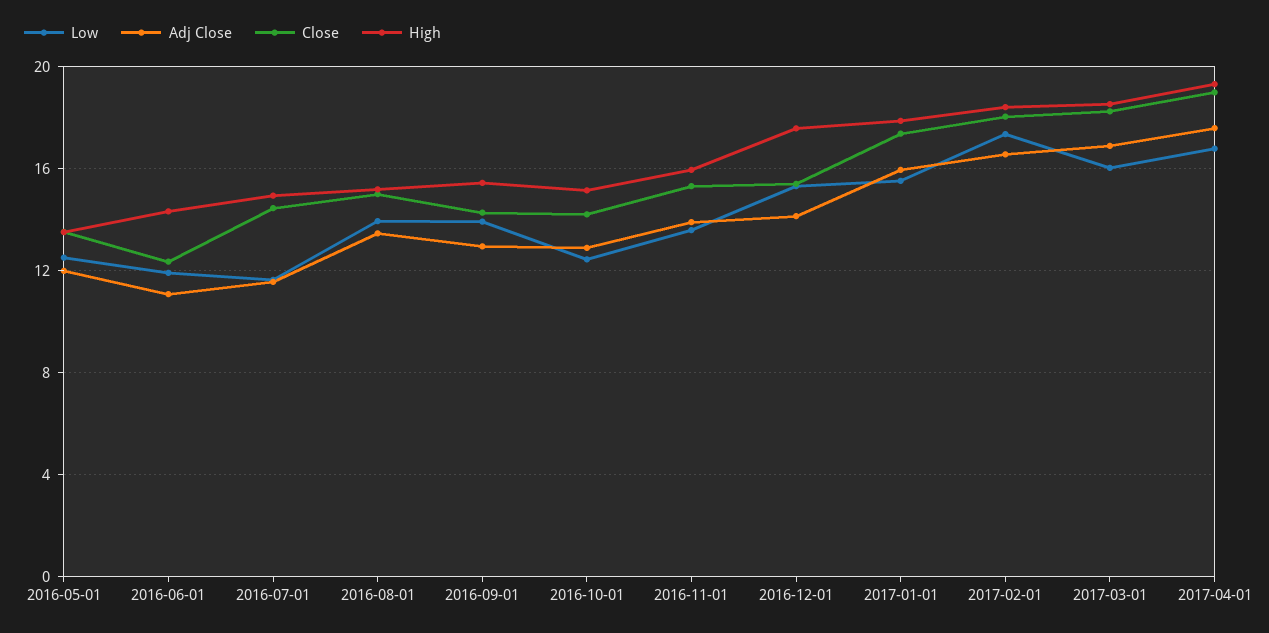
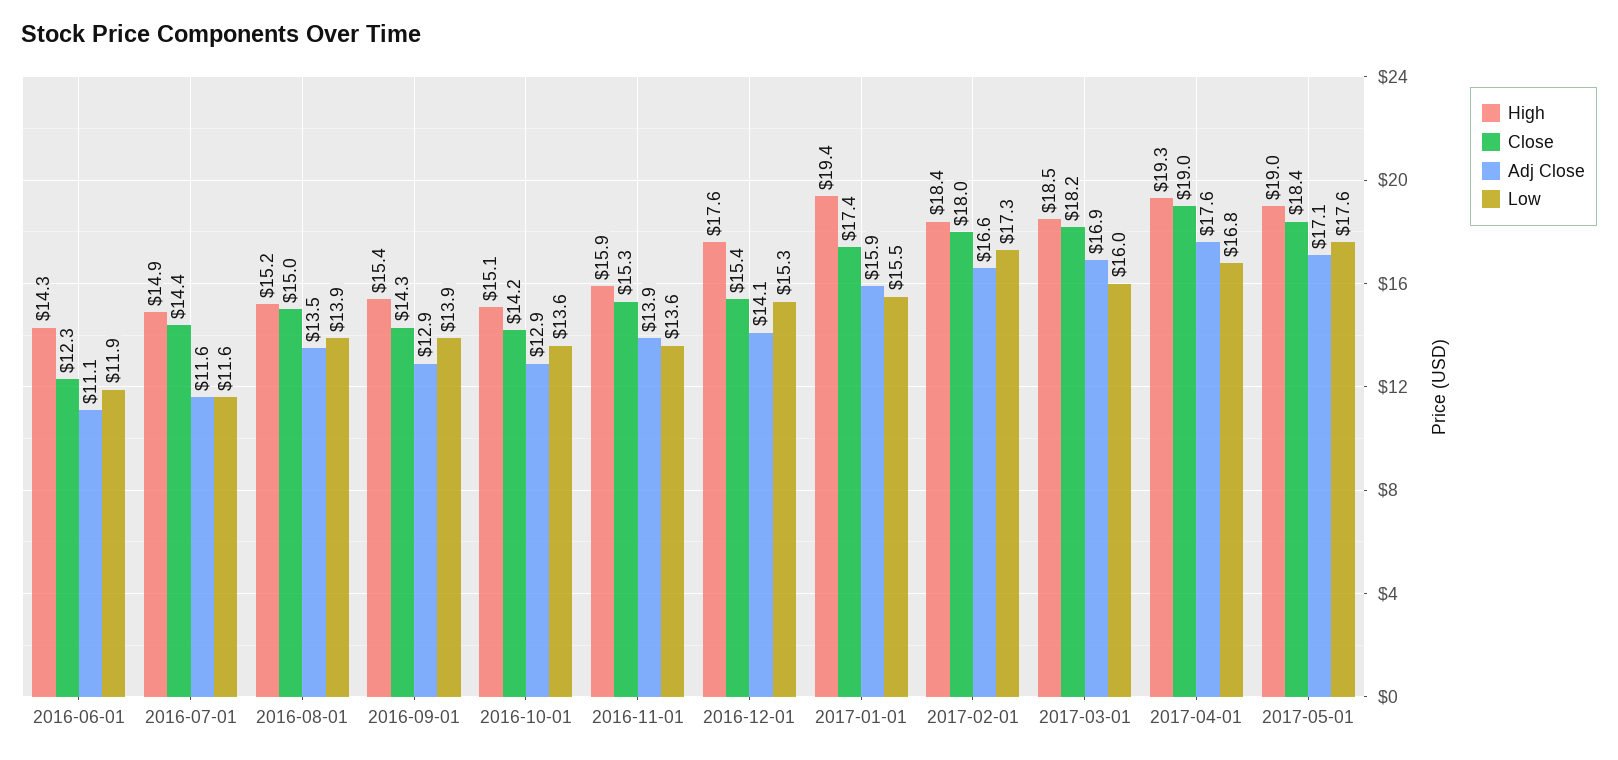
Low, 2016-05-01: 12.5 -> none
Adj Close, 2016-05-01: 12 -> none
Close, 2016-05-01: 13.5 -> none
High, 2016-05-01: 13.5 -> none
Low, 2016-10-01: 12.5 -> 13.6
High, 2017-01-01: 18 -> 19.4
High, 2017-05-01: none -> 19
Close, 2017-05-01: none -> 18.4
Adj Close, 2017-05-01: none -> 17.1
Low, 2017-05-01: none -> 17.6

